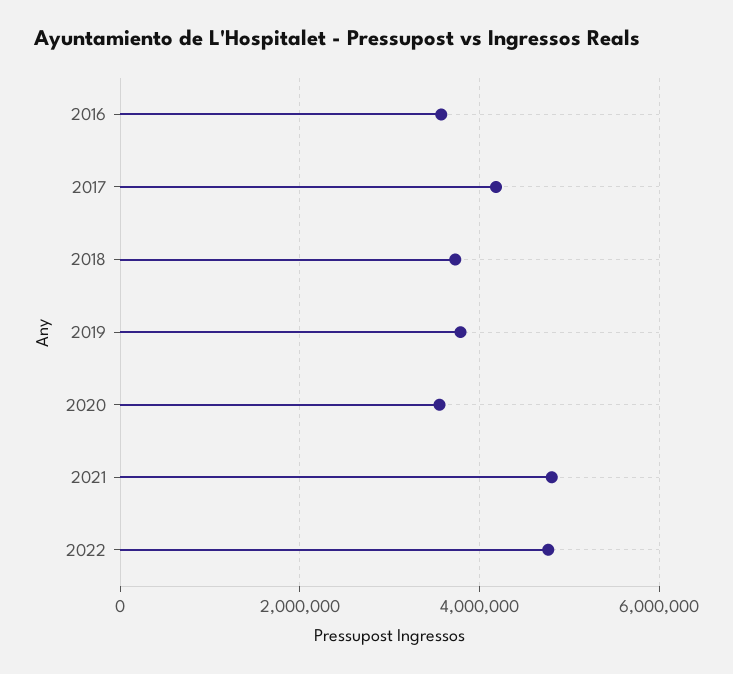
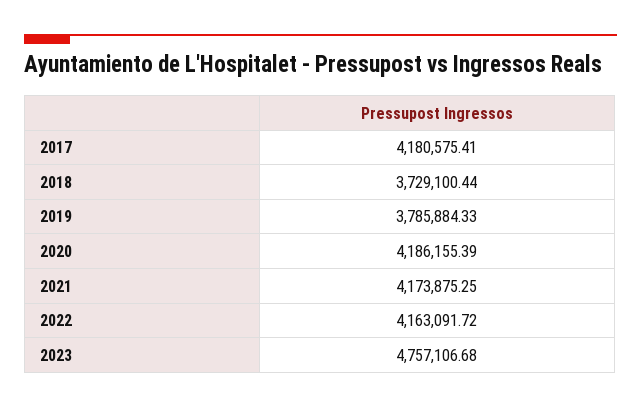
2016: 3600000 -> none
2020: 3600000 -> 4186155.39
2021: 4800000 -> 4173875.25
2022: 4800000 -> 4163091.72
2023: none -> 4757106.68

